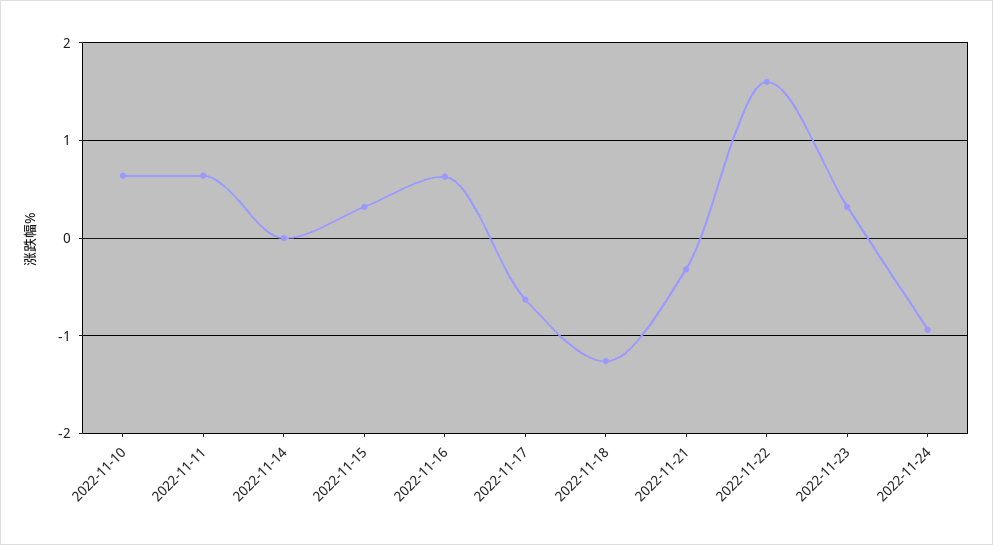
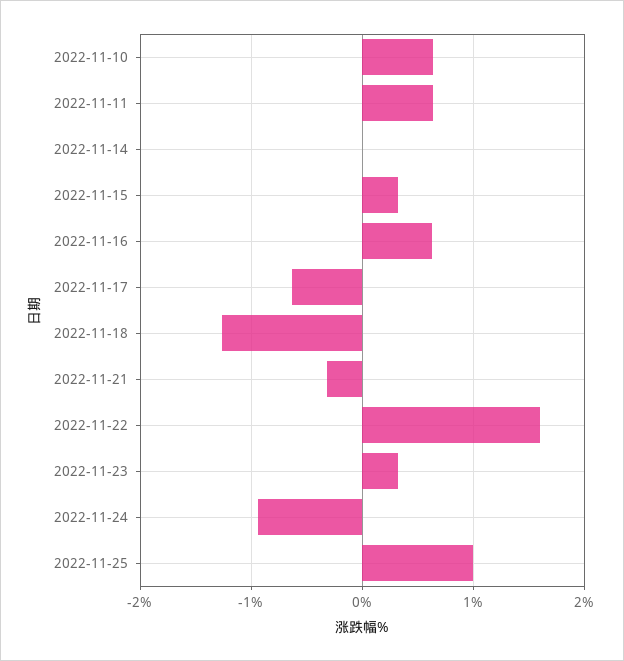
2022-11-25: none -> 1

